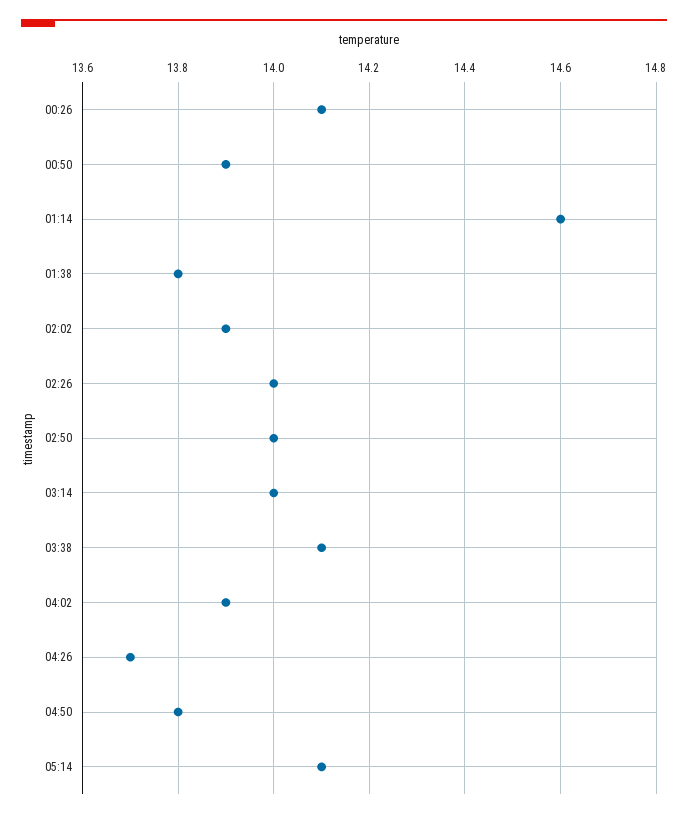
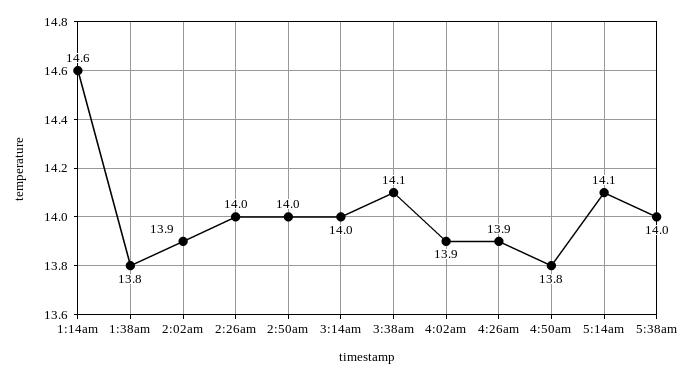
00:26: 14.1 -> none
00:50: 13.9 -> none
04:26: 13.7 -> 13.9
5:38am: none -> 14

